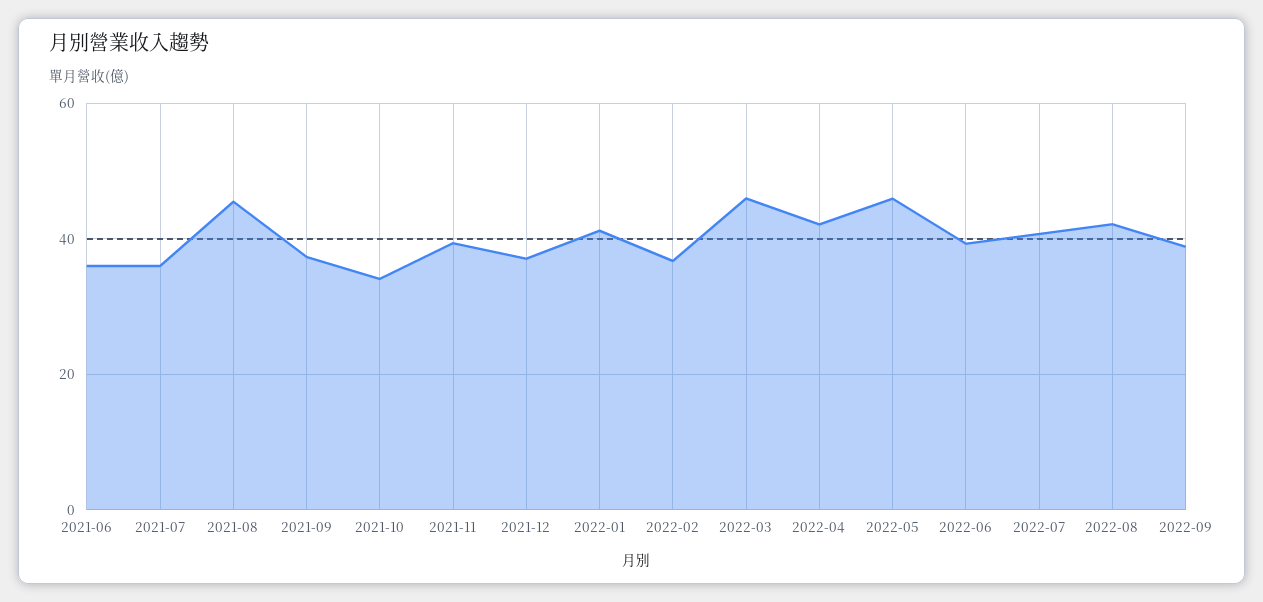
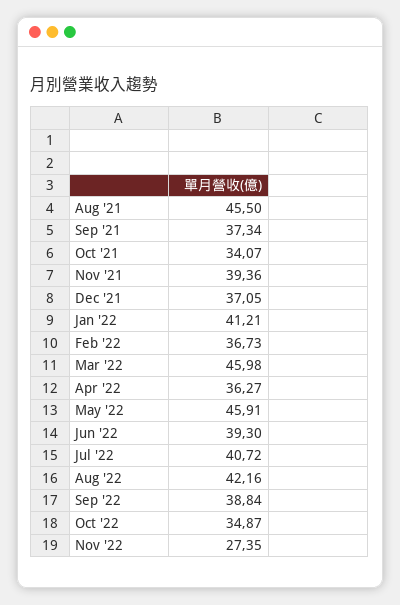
2021-06: 36 -> none
2021-07: 36 -> none
2022-04: 42 -> 36.27
Oct '22: none -> 34.87
Nov '22: none -> 27.35

